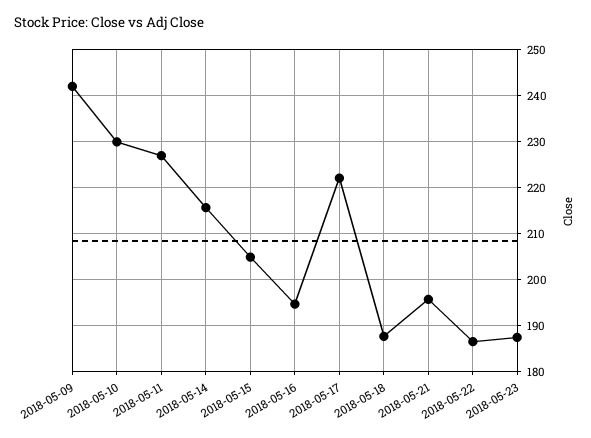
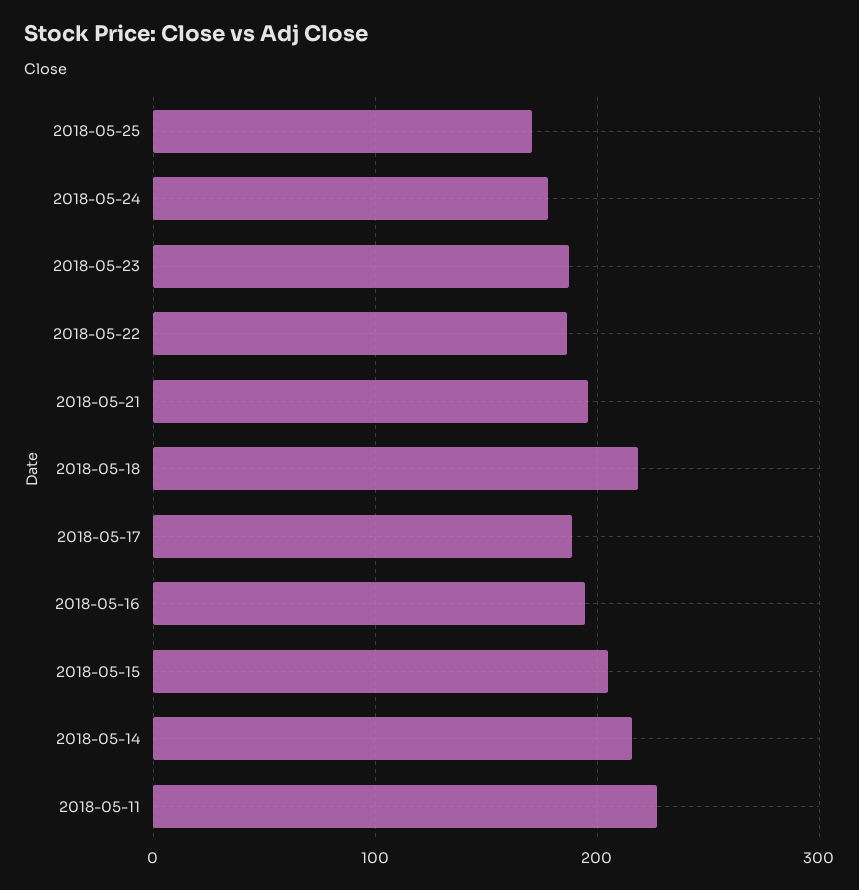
2018-05-09: 242 -> none
2018-05-10: 230 -> none
2018-05-17: 222 -> 190
2018-05-18: 188 -> 220
2018-05-25: none -> 170
2018-05-24: none -> 180

